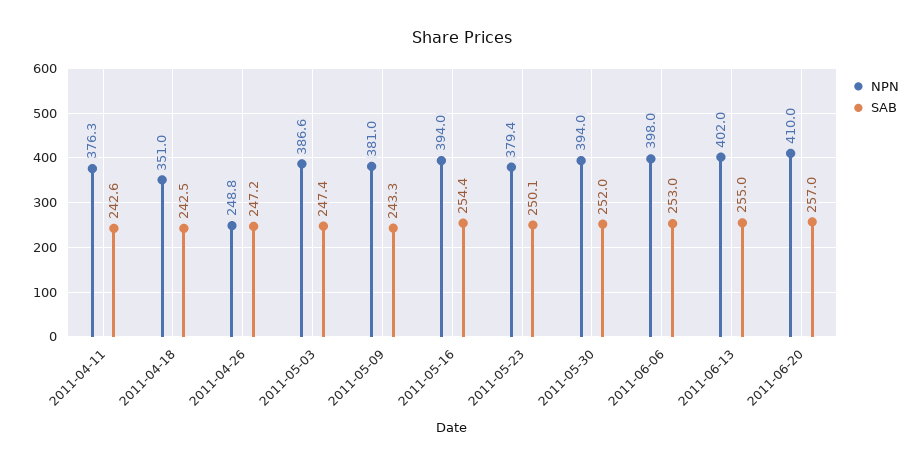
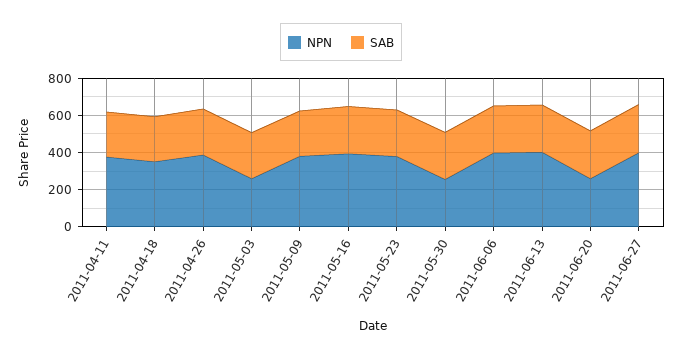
NPN, 2011-04-26: 248.8 -> 400
NPN, 2011-05-03: 386.6 -> 250
NPN, 2011-05-30: 394 -> 250
NPN, 2011-06-20: 410 -> 250
NPN, 2011-06-27: none -> 400
SAB, 2011-06-27: none -> 250

